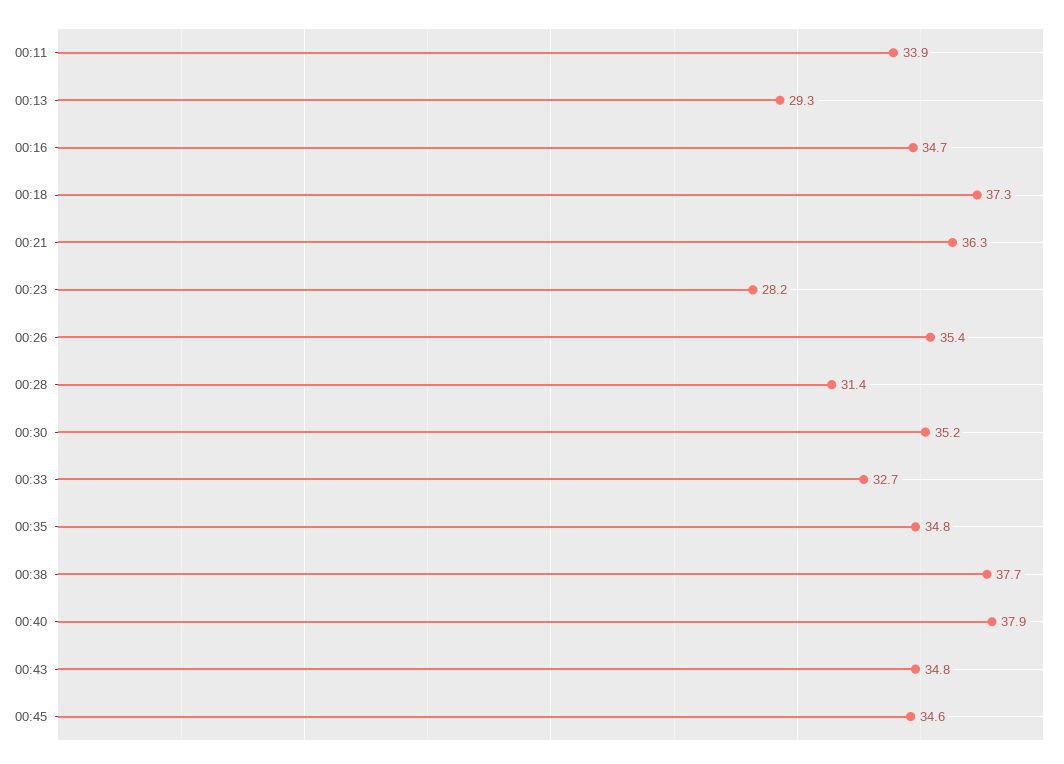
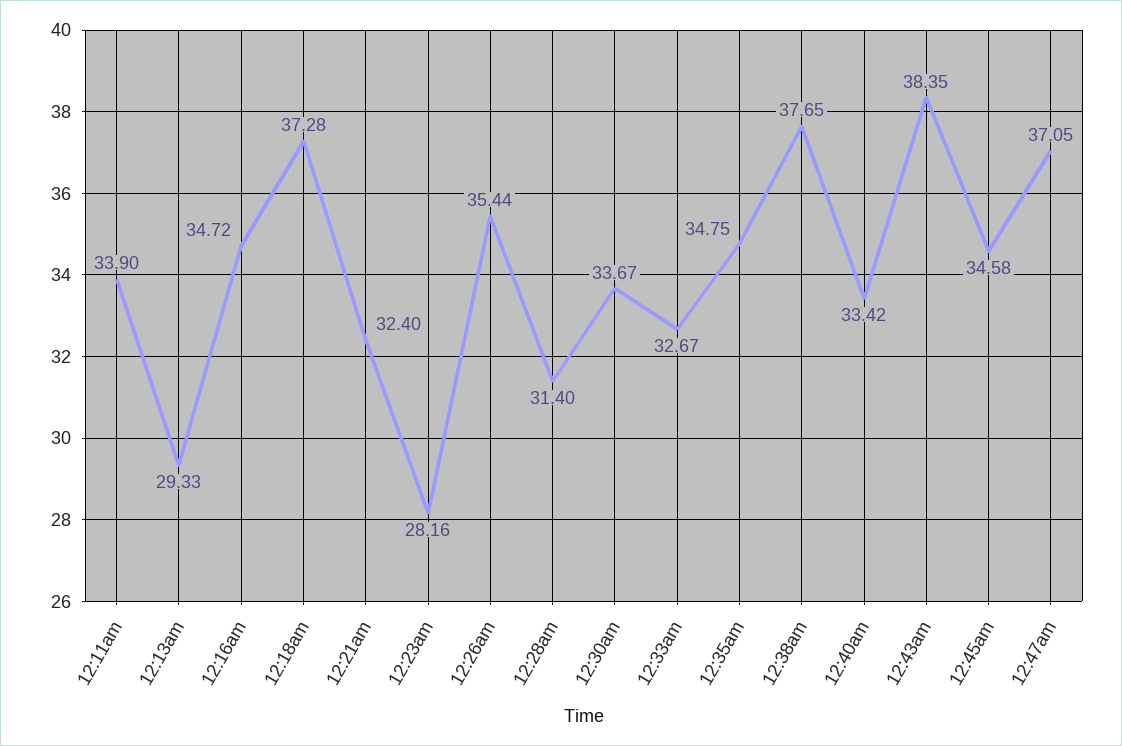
00:21: 36.3 -> 32.4
00:30: 35.2 -> 33.67
00:40: 37.9 -> 33.42
00:43: 34.8 -> 38.35
12:47am: none -> 37.05

